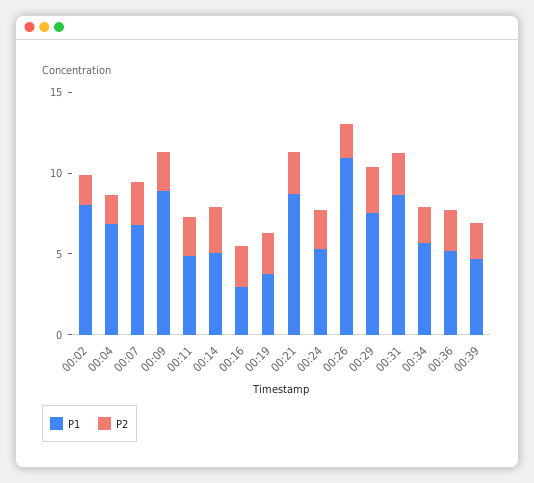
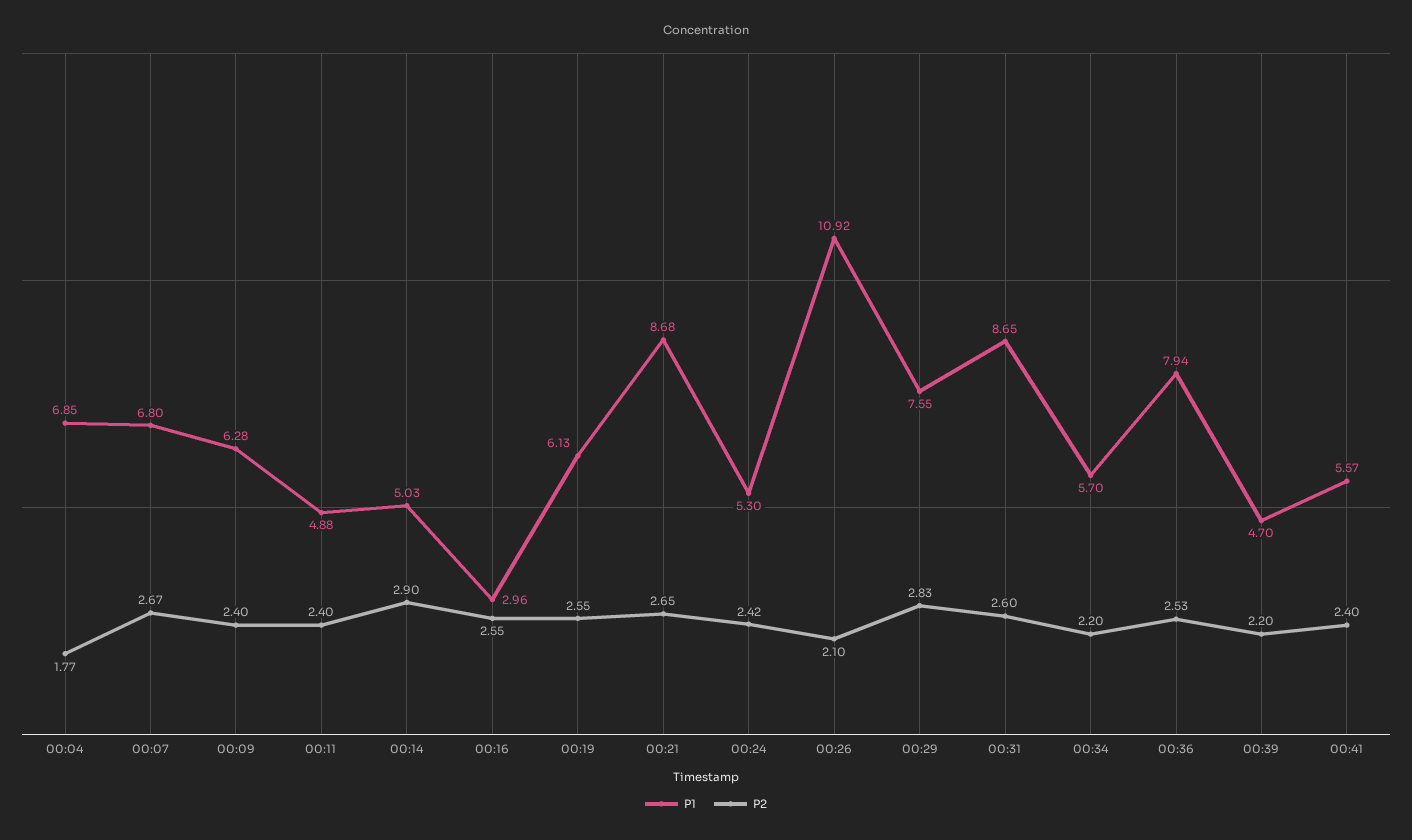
P1, 00:02: 8 -> none
P2, 00:02: 2 -> none
P1, 00:09: 9 -> 6.28
P1, 00:19: 4 -> 6.13
P1, 00:36: 5 -> 7.94
P1, 00:41: none -> 5.57
P2, 00:41: none -> 2.4

